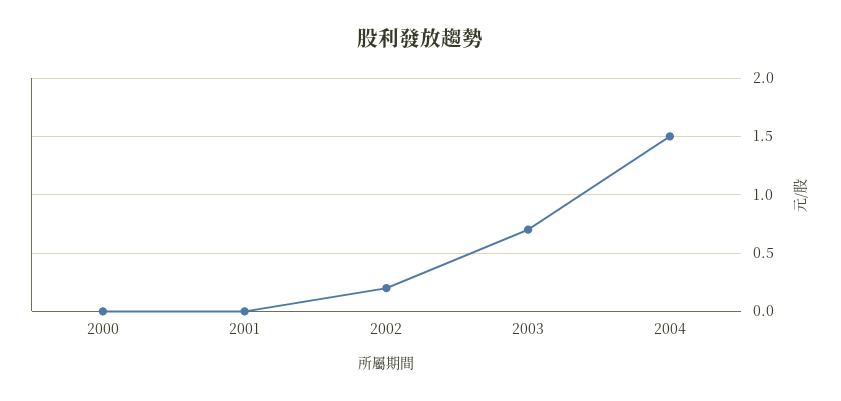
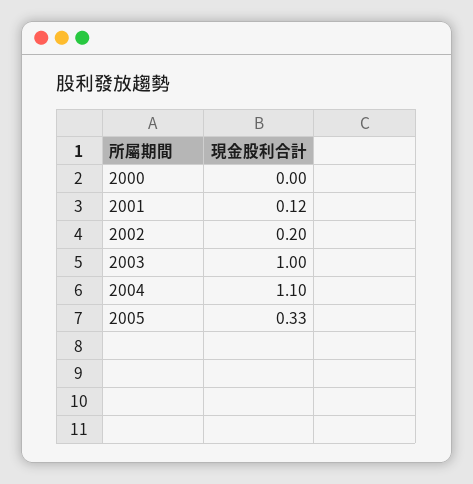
2001: 0 -> 0.12
2003: 0.7 -> 1
2004: 1.5 -> 1.1
2005: none -> 0.33

